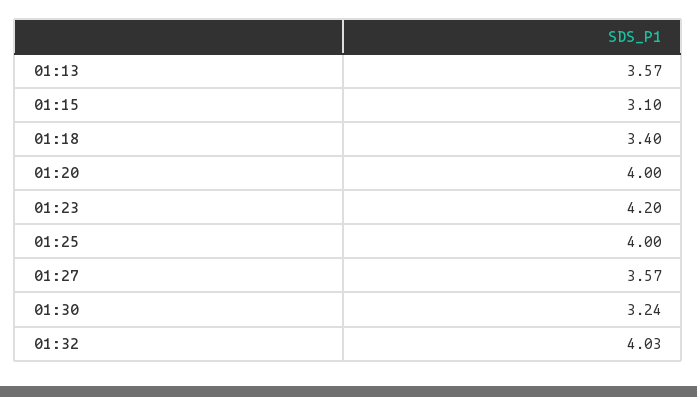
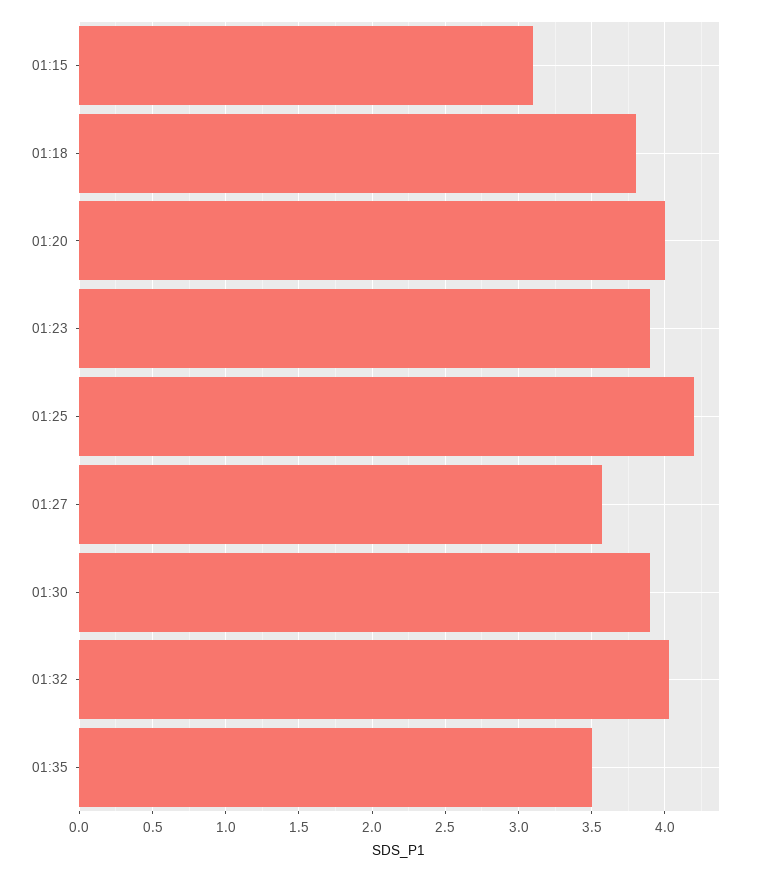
01:13: 3.57 -> none
01:18: 3.4 -> 3.8
01:23: 4.2 -> 3.9
01:25: 4 -> 4.2
01:30: 3.24 -> 3.9
01:35: none -> 3.5

